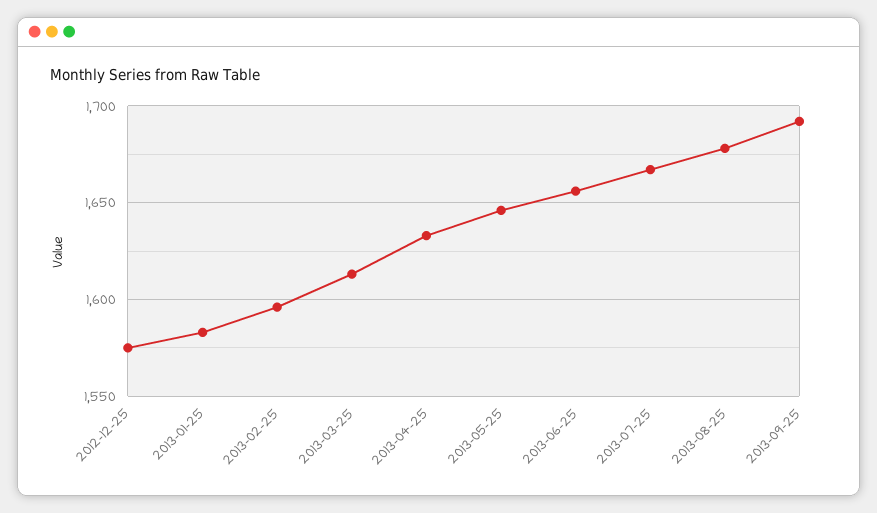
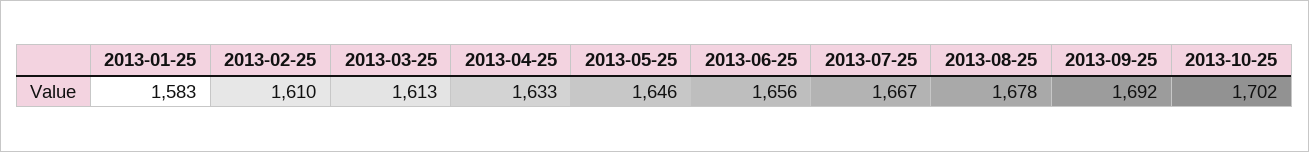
2012-12-25: 1575 -> none
2013-02-25: 1595 -> 1610
2013-10-25: none -> 1702

